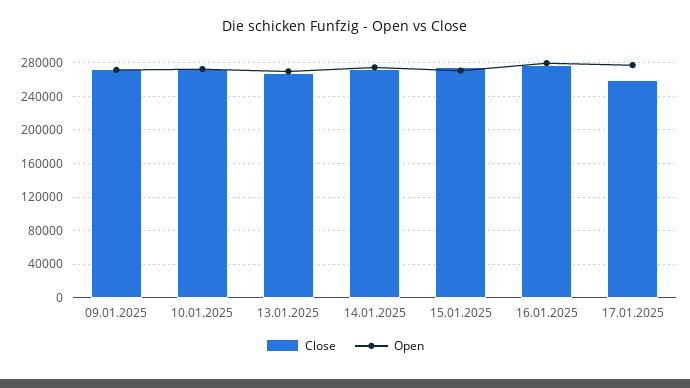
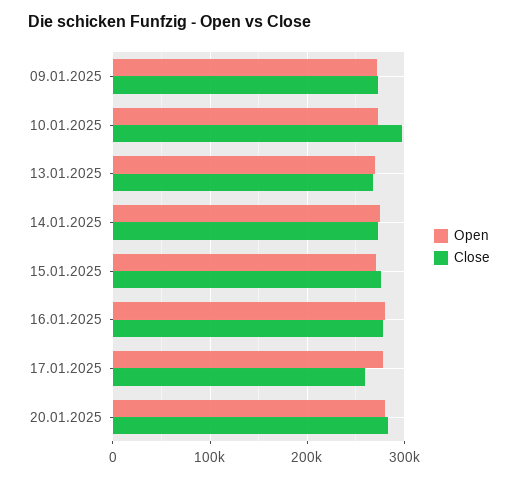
Close, 10.01.2025: 270000 -> 300000
Open, 20.01.2025: none -> 280000
Close, 20.01.2025: none -> 280000

